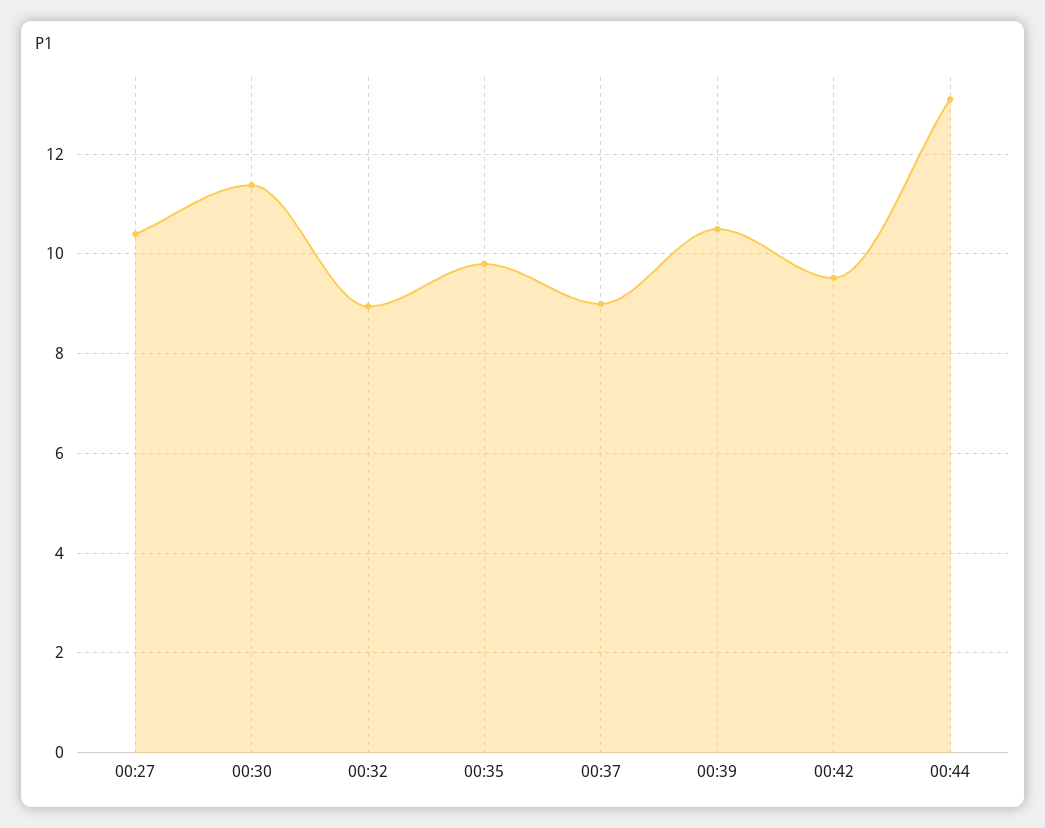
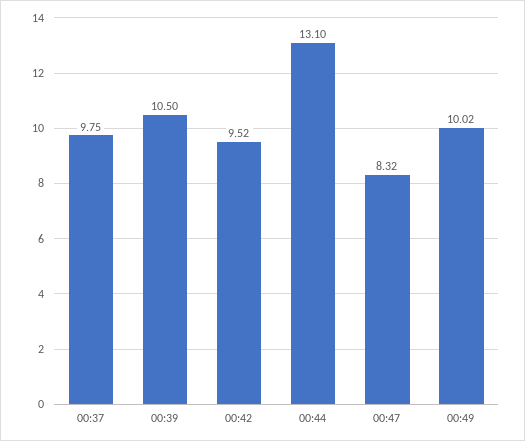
00:27: 10.4 -> none
00:30: 11.4 -> none
00:32: 9 -> none
00:35: 9.8 -> none
00:37: 9 -> 9.75
00:47: none -> 8.32
00:49: none -> 10.02

